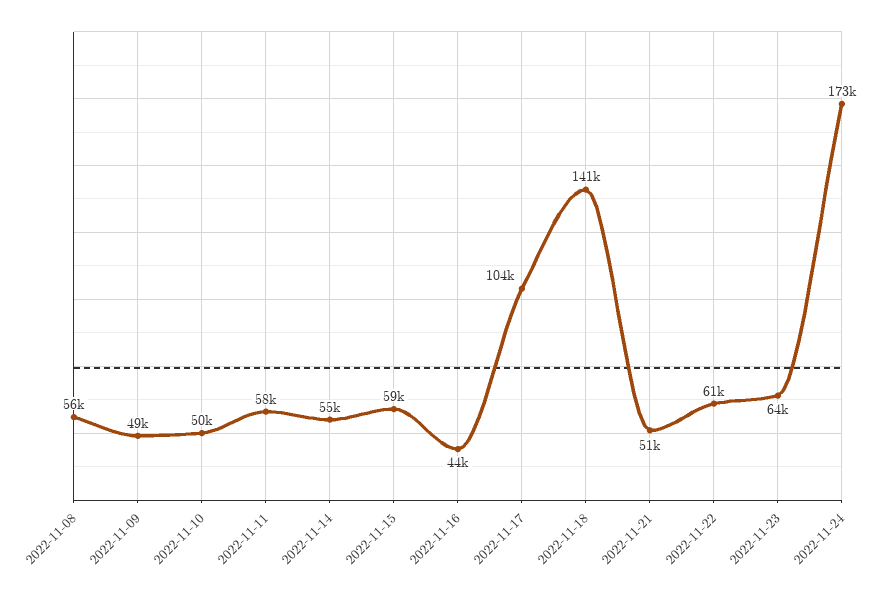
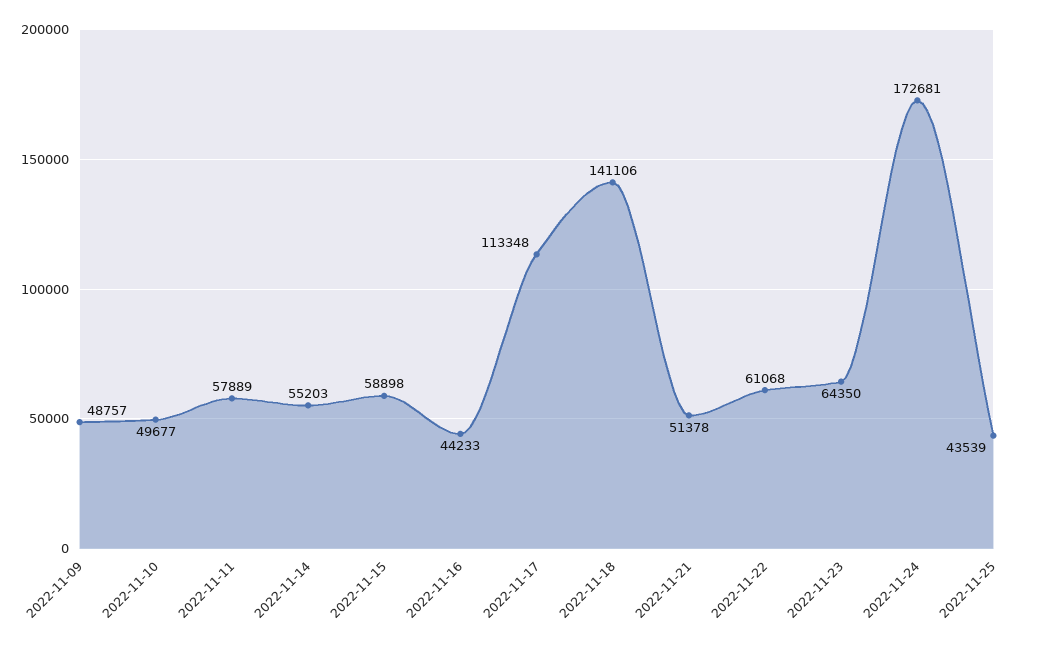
2022-11-08: 56000 -> none
2022-11-17: 104000 -> 113348
2022-11-25: none -> 43539

